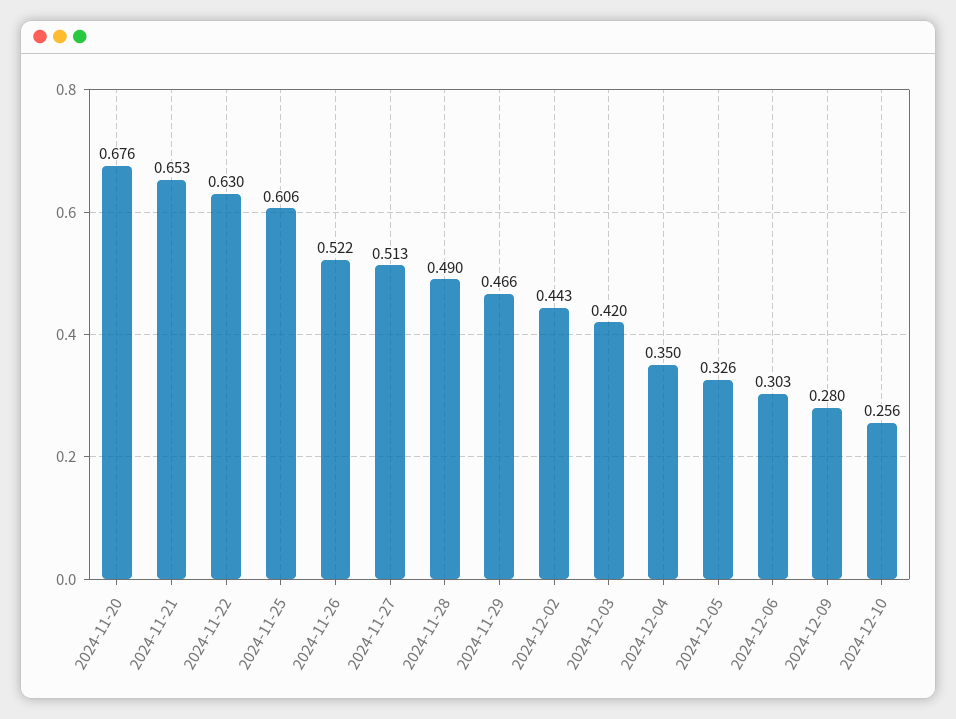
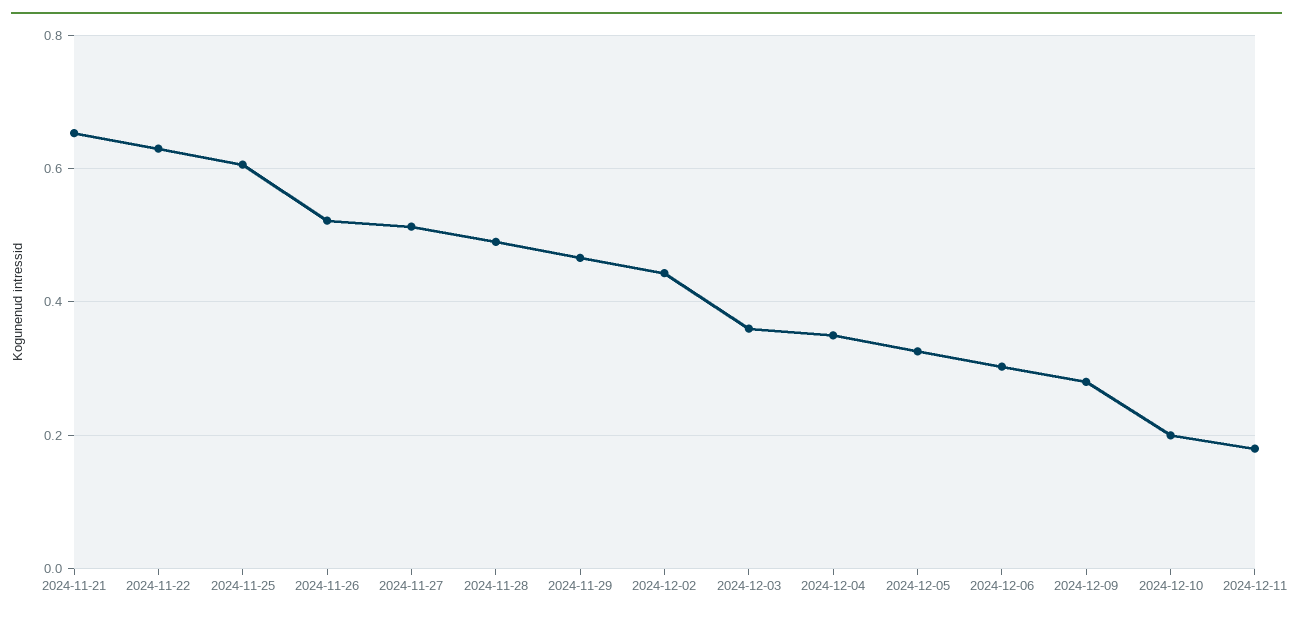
2024-11-20: 0.676 -> none
2024-12-03: 0.42 -> 0.36
2024-12-10: 0.256 -> 0.2
2024-12-11: none -> 0.18

